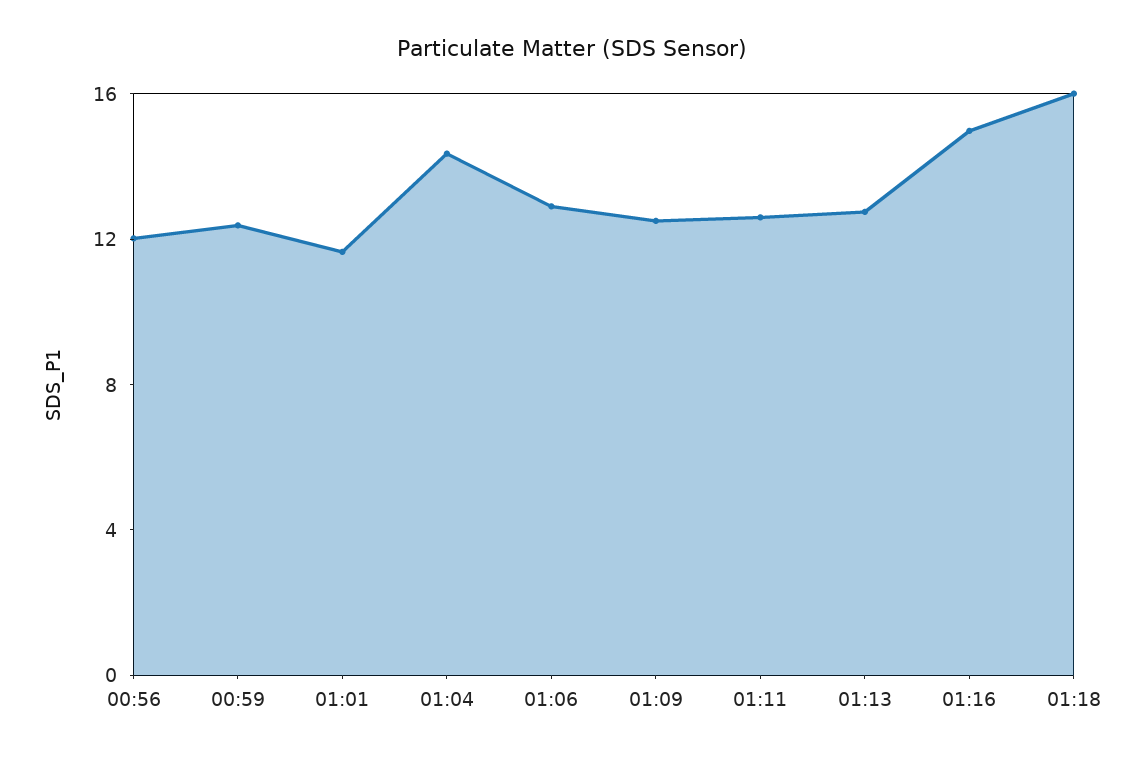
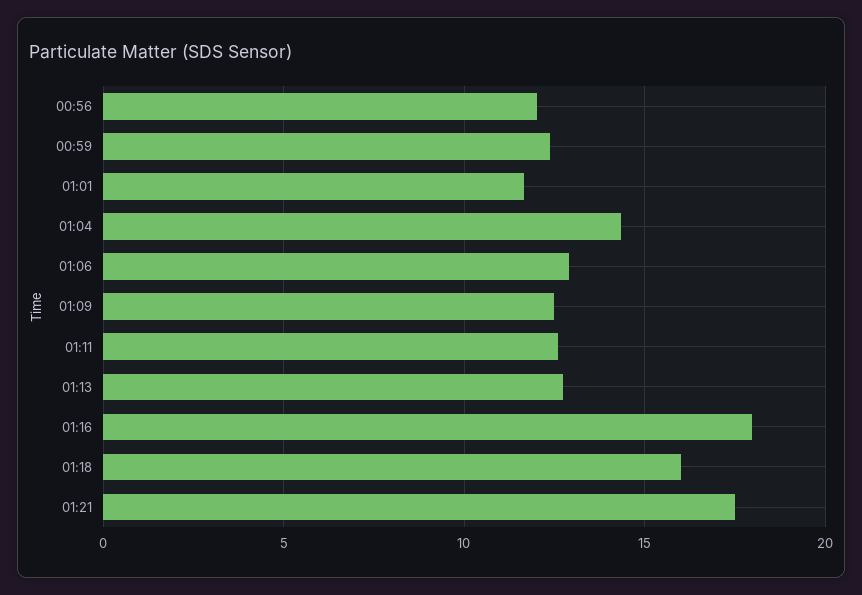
01:16: 15 -> 18
01:21: none -> 17.5

